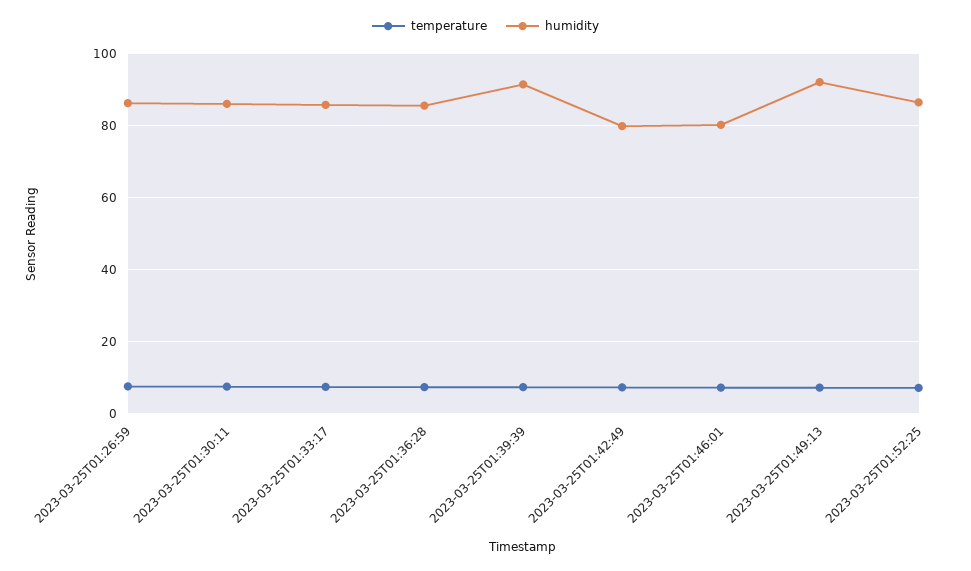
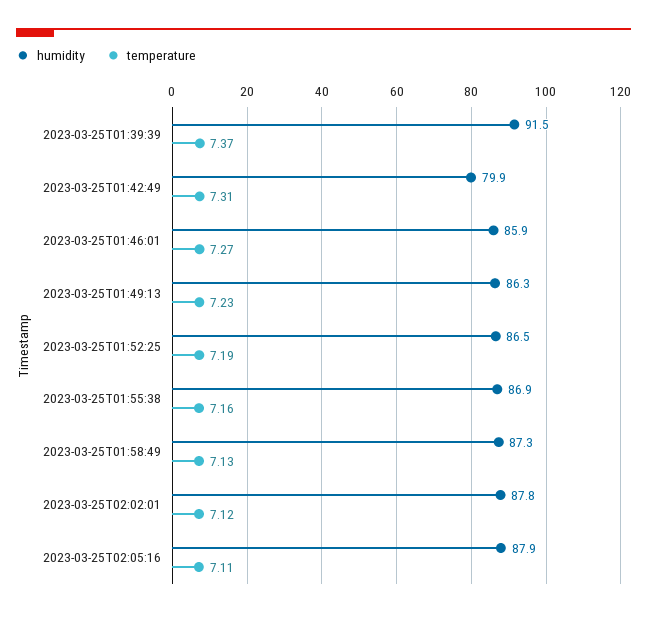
temperature, 2023-03-25T01:26:59: 8 -> none
humidity, 2023-03-25T01:26:59: 86 -> none
temperature, 2023-03-25T01:30:11: 8 -> none
humidity, 2023-03-25T01:30:11: 86 -> none
temperature, 2023-03-25T01:33:17: 8 -> none
humidity, 2023-03-25T01:33:17: 86 -> none
temperature, 2023-03-25T01:36:28: 8 -> none
humidity, 2023-03-25T01:36:28: 86 -> none
humidity, 2023-03-25T01:46:01: 80 -> 85.9
humidity, 2023-03-25T01:49:13: 92 -> 86.3
humidity, 2023-03-25T01:55:38: none -> 86.9
temperature, 2023-03-25T01:55:38: none -> 7.16
humidity, 2023-03-25T01:58:49: none -> 87.3
temperature, 2023-03-25T01:58:49: none -> 7.13
humidity, 2023-03-25T02:02:01: none -> 87.8
temperature, 2023-03-25T02:02:01: none -> 7.12
humidity, 2023-03-25T02:05:16: none -> 87.9
temperature, 2023-03-25T02:05:16: none -> 7.11

